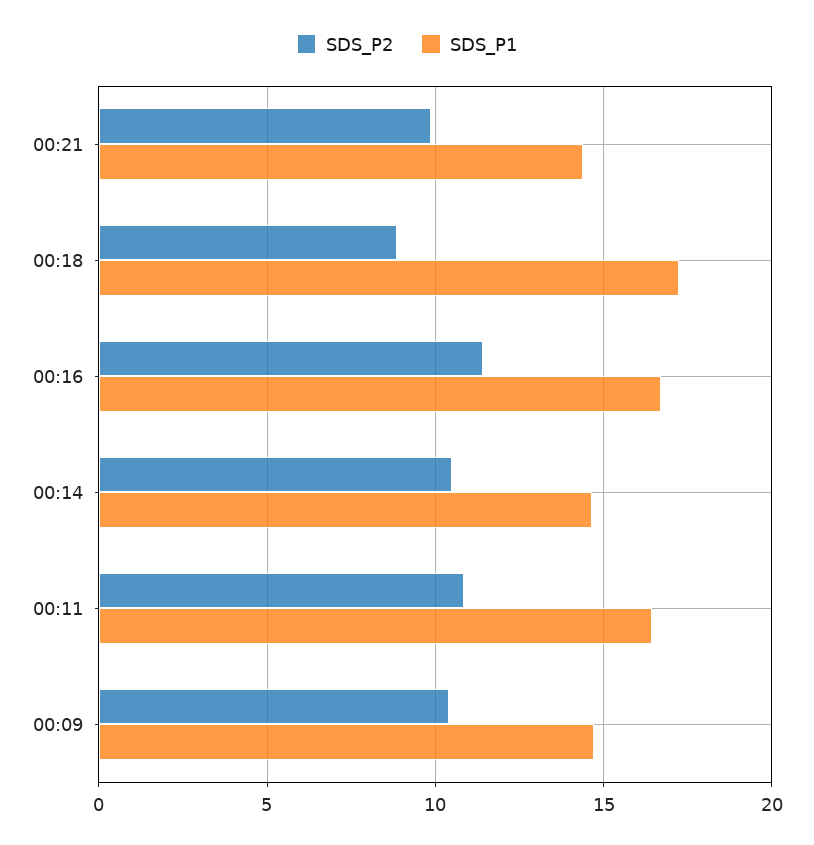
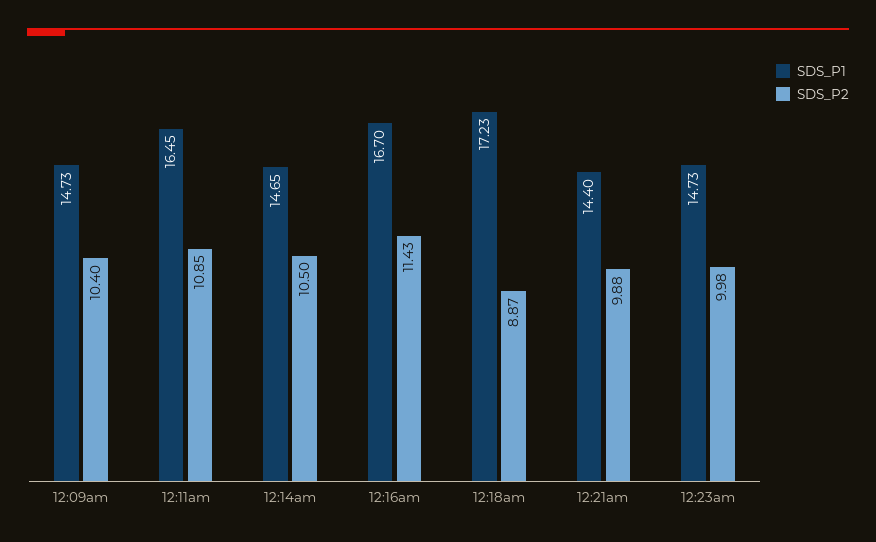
SDS_P1, 12:23am: none -> 14.73
SDS_P2, 12:23am: none -> 9.98

